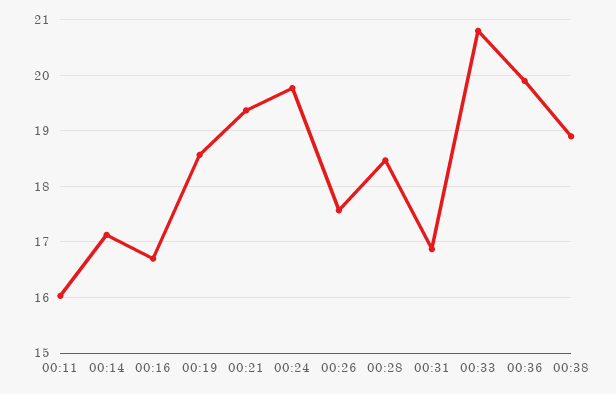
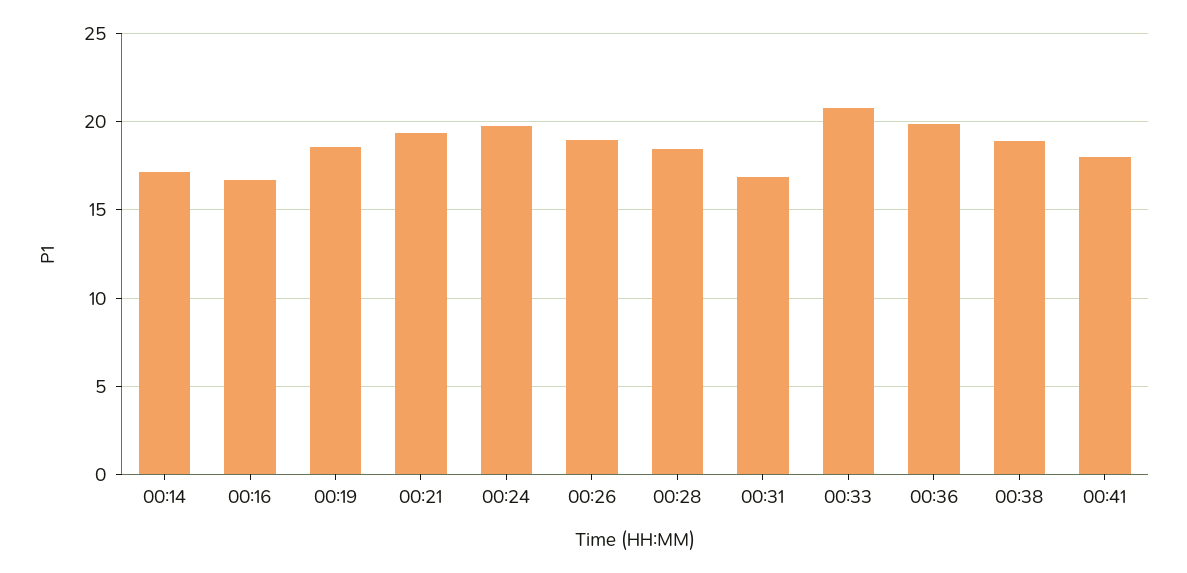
00:11: 16 -> none
00:26: 17.6 -> 19
00:41: none -> 18

